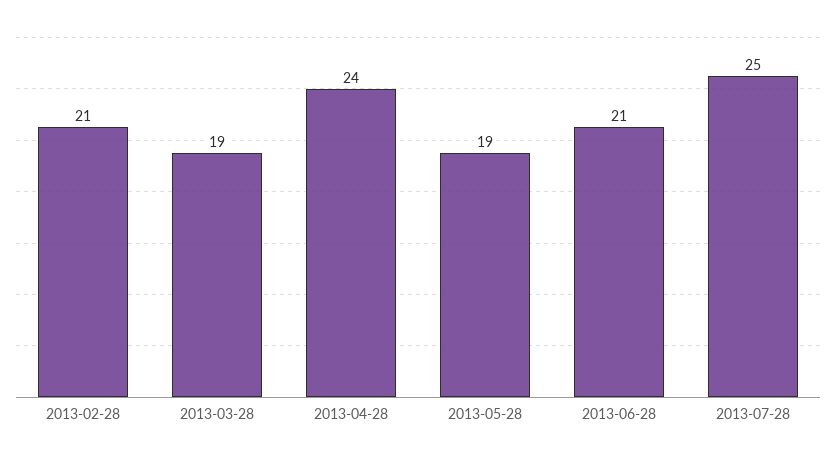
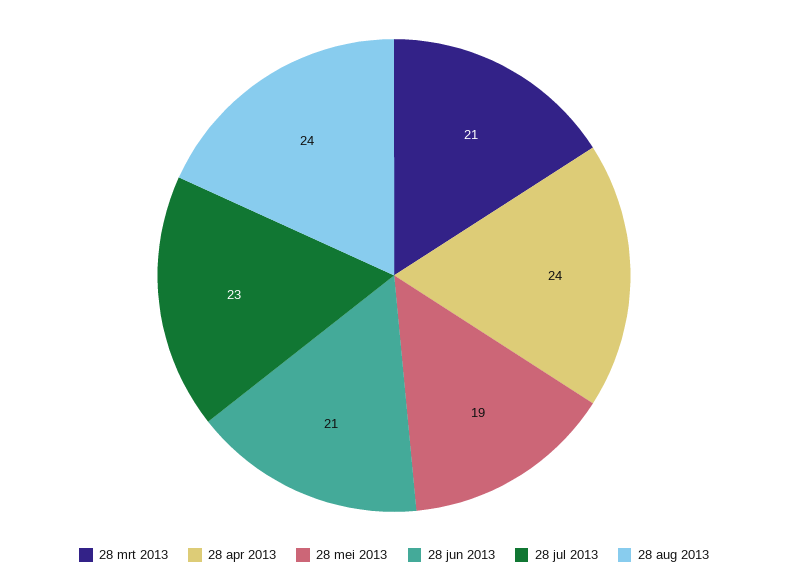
2013-02-28: 21 -> none
2013-03-28: 19 -> 21
2013-07-28: 25 -> 23
28 aug 2013: none -> 24

